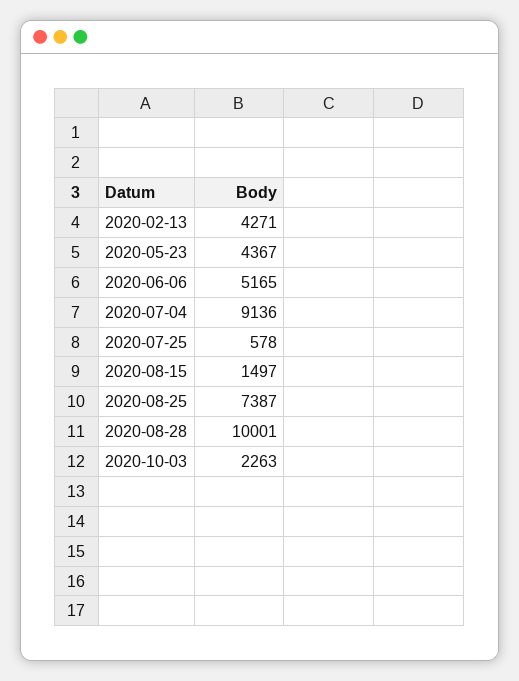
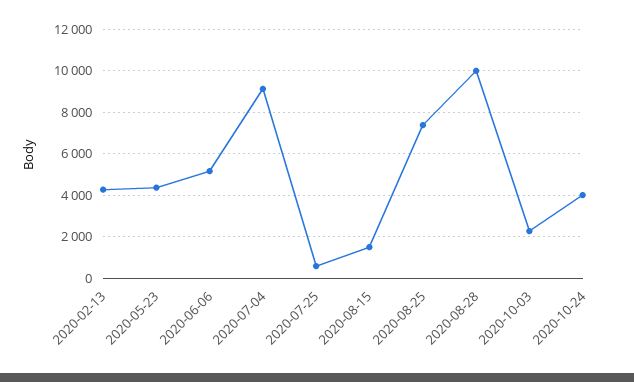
2020-10-24: none -> 4000

